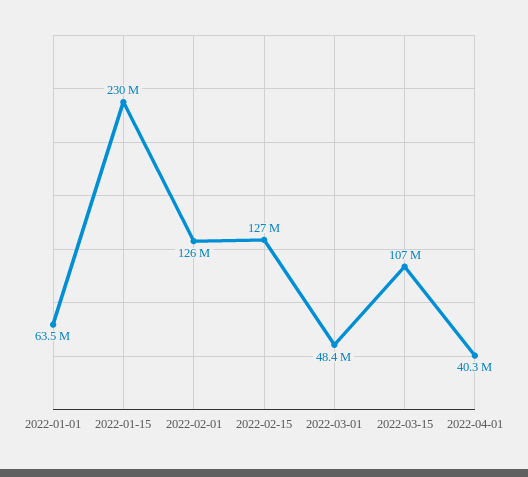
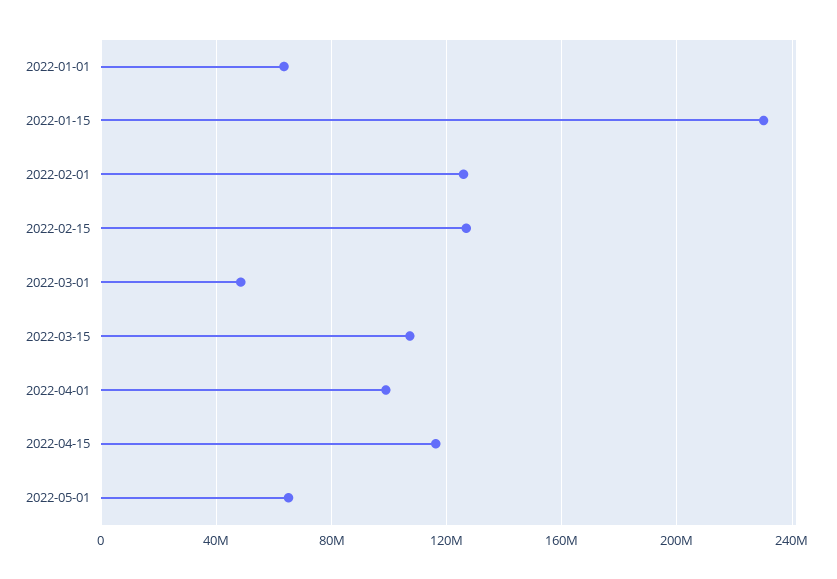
2022-04-01: 40300000 -> 100000000
2022-04-15: none -> 115000000
2022-05-01: none -> 65000000

